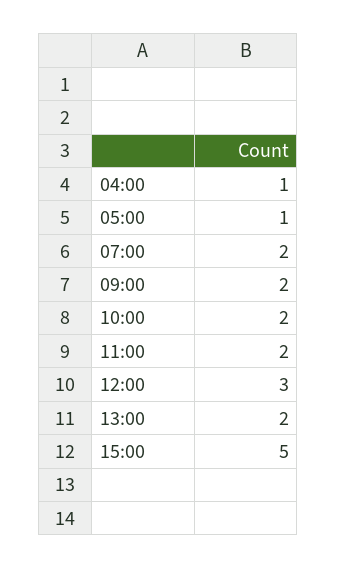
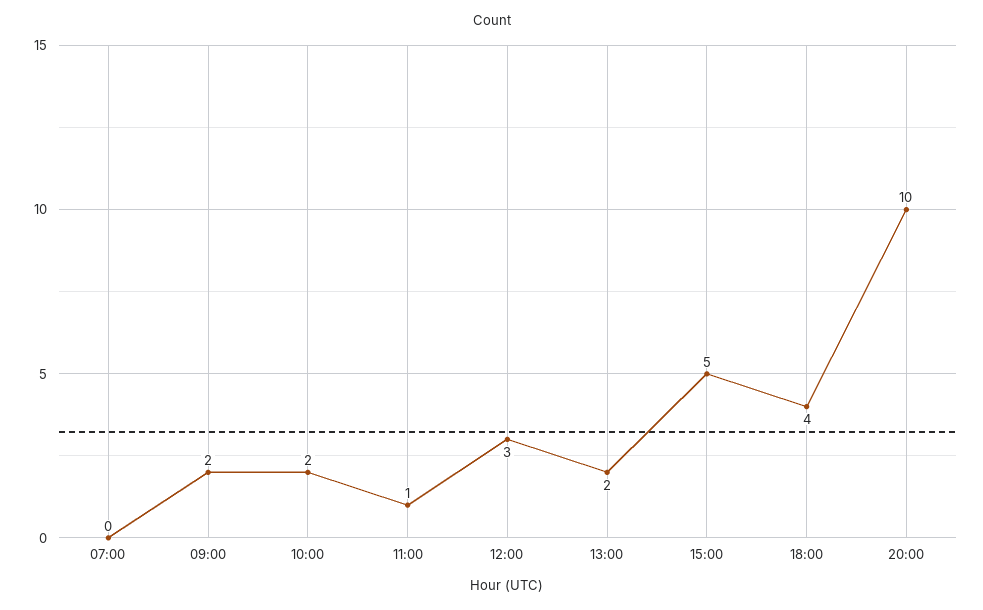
04:00: 1 -> none
05:00: 1 -> none
07:00: 2 -> 0
11:00: 2 -> 1
18:00: none -> 4
20:00: none -> 10

